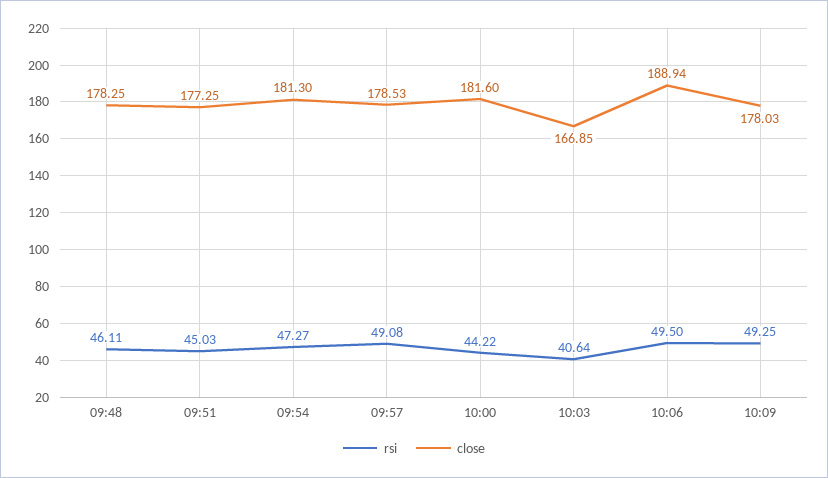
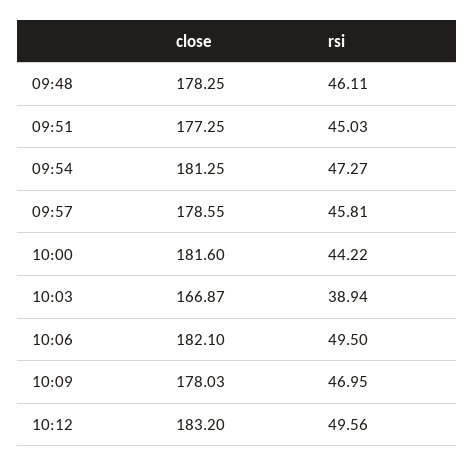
close, 09:54: 181.3 -> 181.25
rsi, 09:57: 49.08 -> 45.81
close, 09:57: 178.53 -> 178.55
rsi, 10:03: 40.64 -> 38.94
close, 10:03: 166.85 -> 166.87
close, 10:06: 188.94 -> 182.1
rsi, 10:09: 49.25 -> 46.95
close, 10:12: none -> 183.2
rsi, 10:12: none -> 49.56

